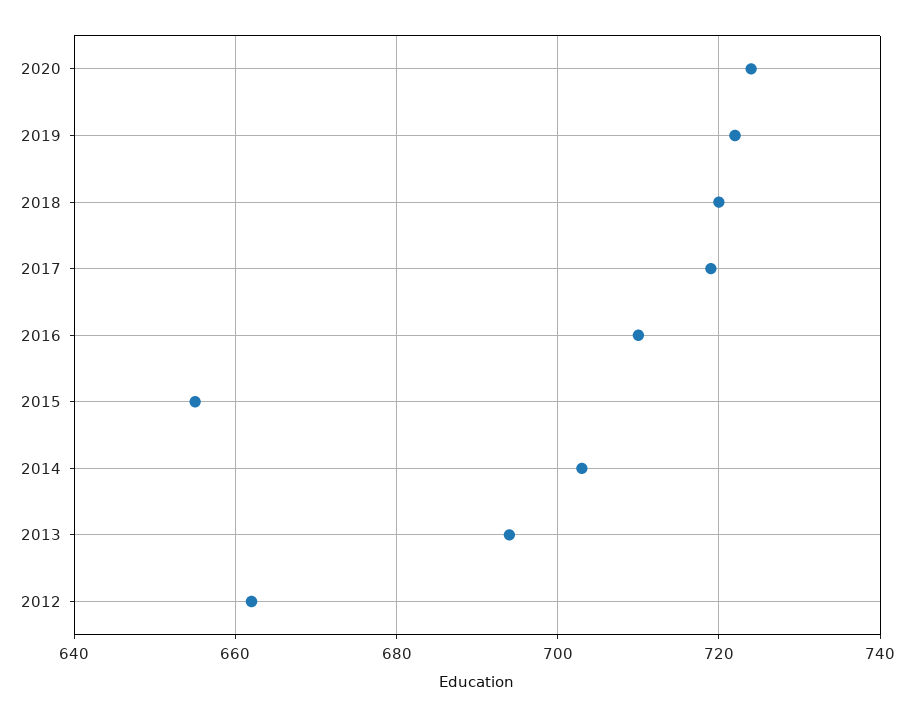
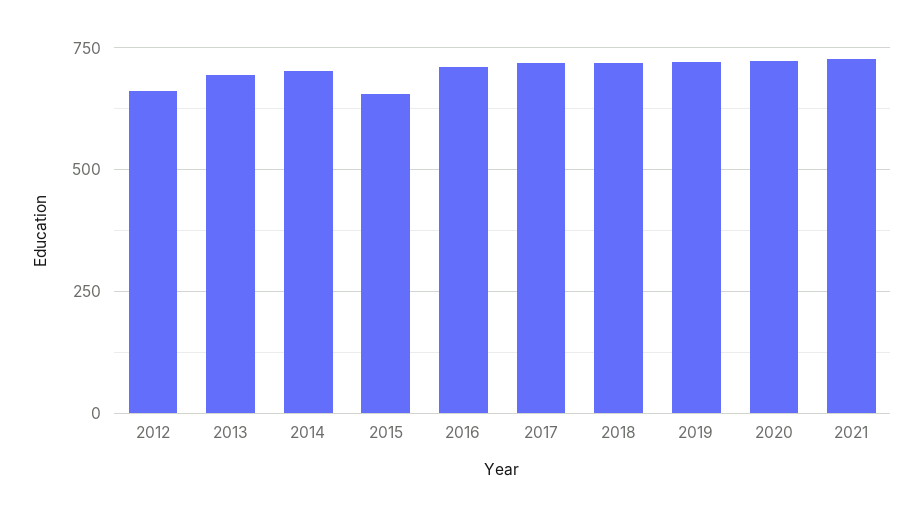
2021: none -> 725

